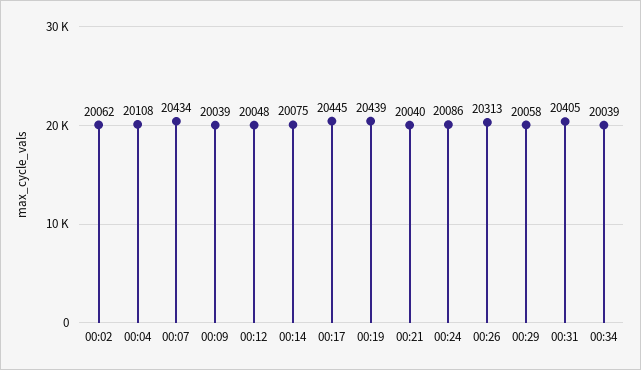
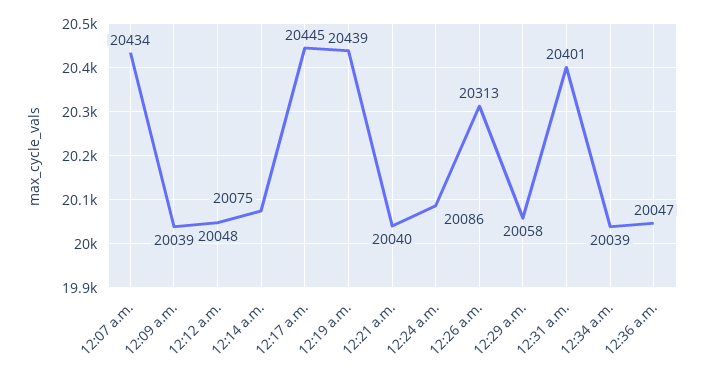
00:02: 20062 -> none
00:04: 20108 -> none
00:31: 20405 -> 20401
12:36 a.m.: none -> 20047

